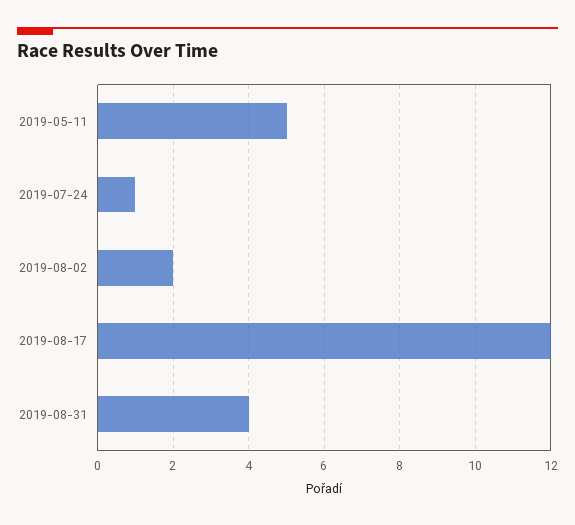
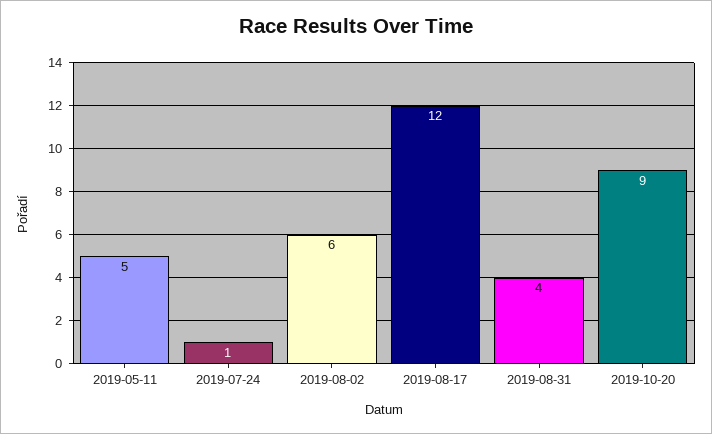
2019-08-02: 2 -> 6
2019-10-20: none -> 9

